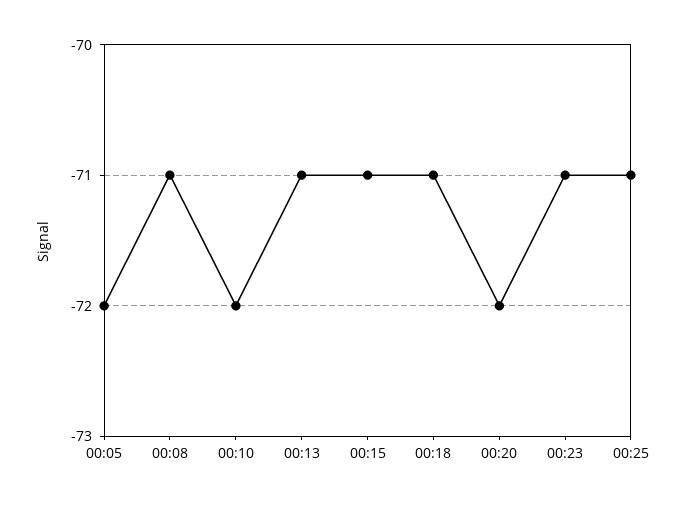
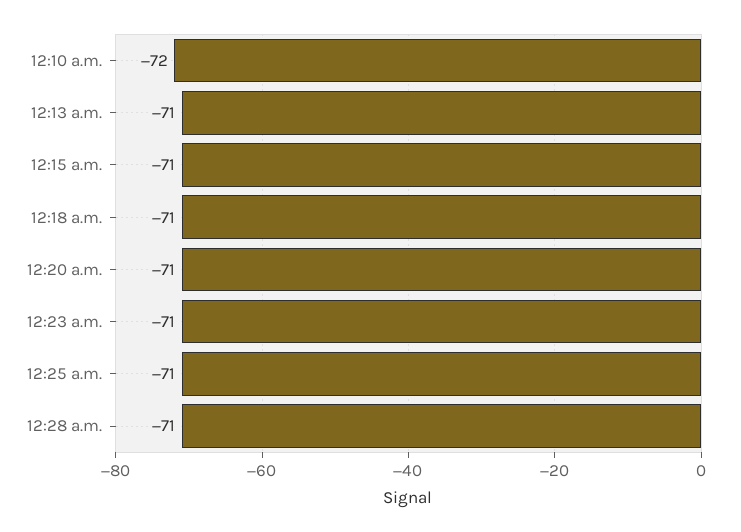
00:05: -72 -> none
00:08: -71 -> none
00:20: -72 -> -71
12:28 a.m.: none -> -71

